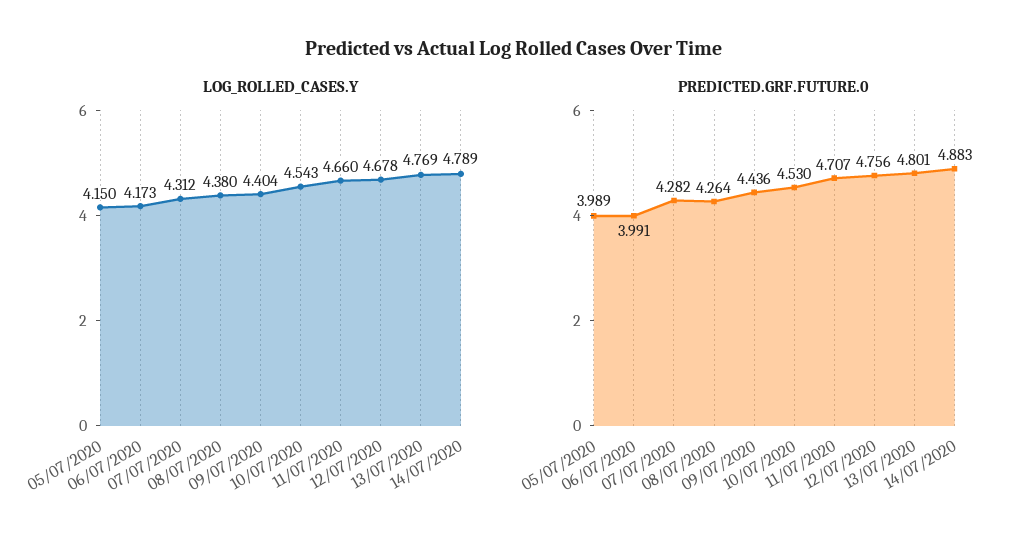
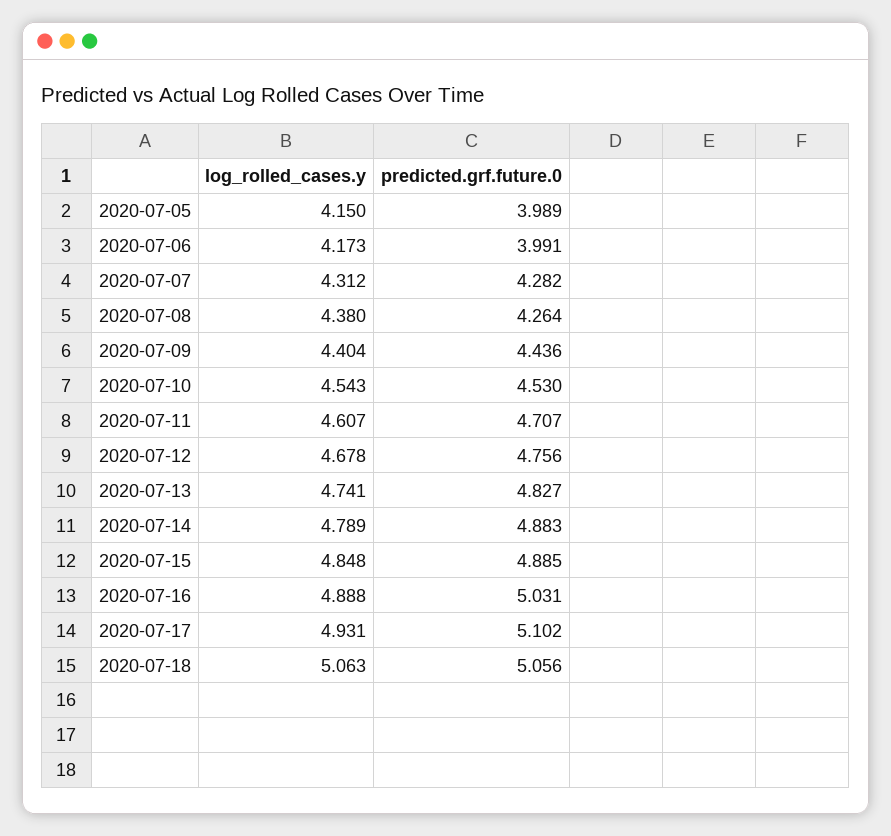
LOG_ROLLED_CASES.Y, 11/07/2020: 4.66 -> 4.607
LOG_ROLLED_CASES.Y, 13/07/2020: 4.769 -> 4.741
PREDICTED.GRF.FUTURE.0, 13/07/2020: 4.801 -> 4.827
LOG_ROLLED_CASES.Y, 2020-07-15: none -> 4.848
PREDICTED.GRF.FUTURE.0, 2020-07-15: none -> 4.885
LOG_ROLLED_CASES.Y, 2020-07-16: none -> 4.888
PREDICTED.GRF.FUTURE.0, 2020-07-16: none -> 5.031
LOG_ROLLED_CASES.Y, 2020-07-17: none -> 4.931
PREDICTED.GRF.FUTURE.0, 2020-07-17: none -> 5.102
LOG_ROLLED_CASES.Y, 2020-07-18: none -> 5.063
PREDICTED.GRF.FUTURE.0, 2020-07-18: none -> 5.056

